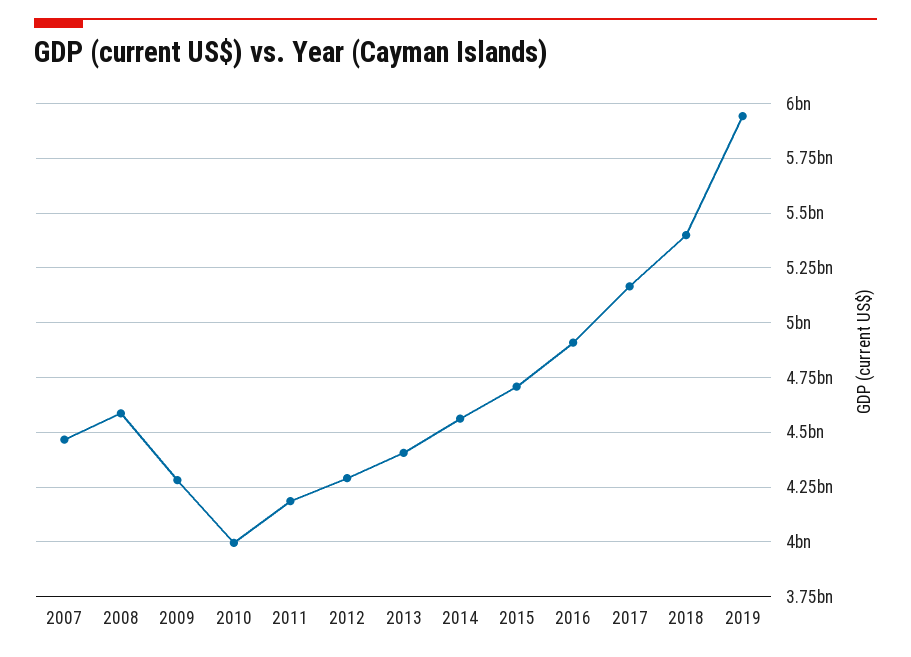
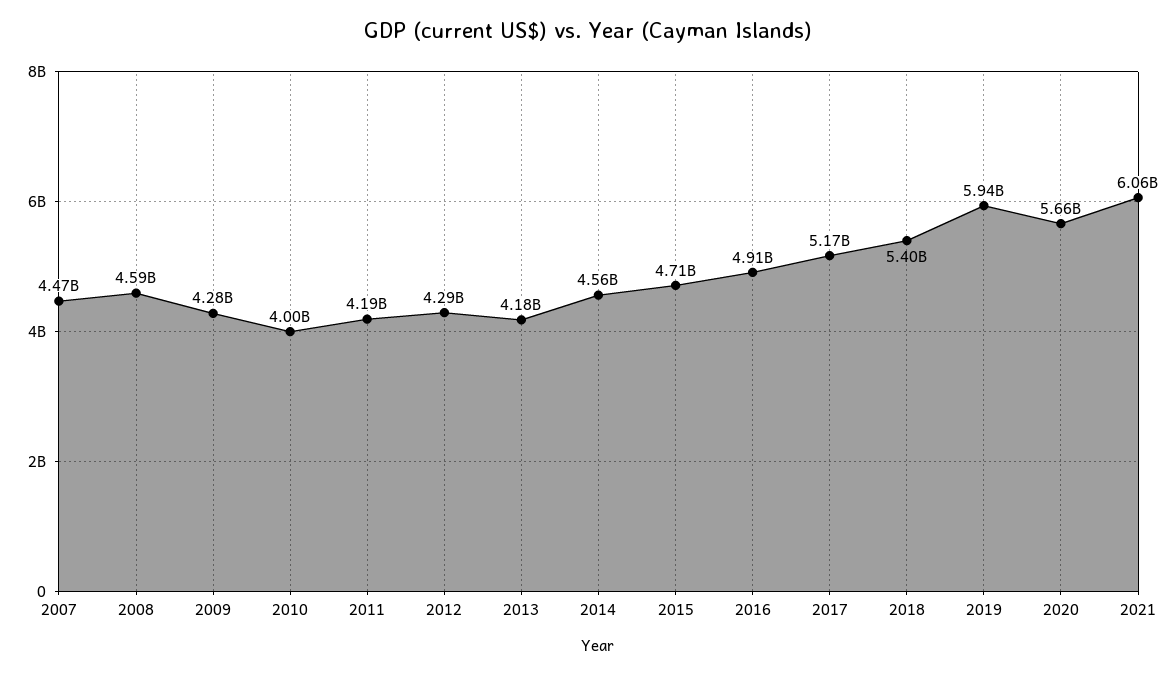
2013: 4400000000 -> 4180000000
2020: none -> 5660000000
2021: none -> 6060000000

